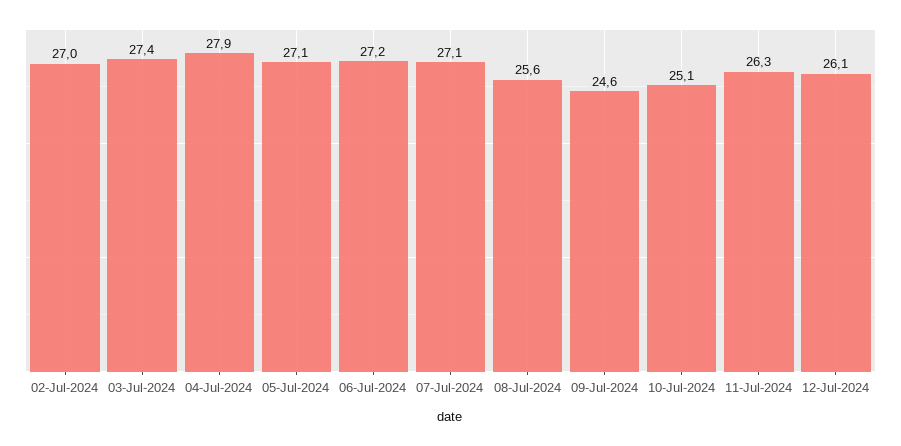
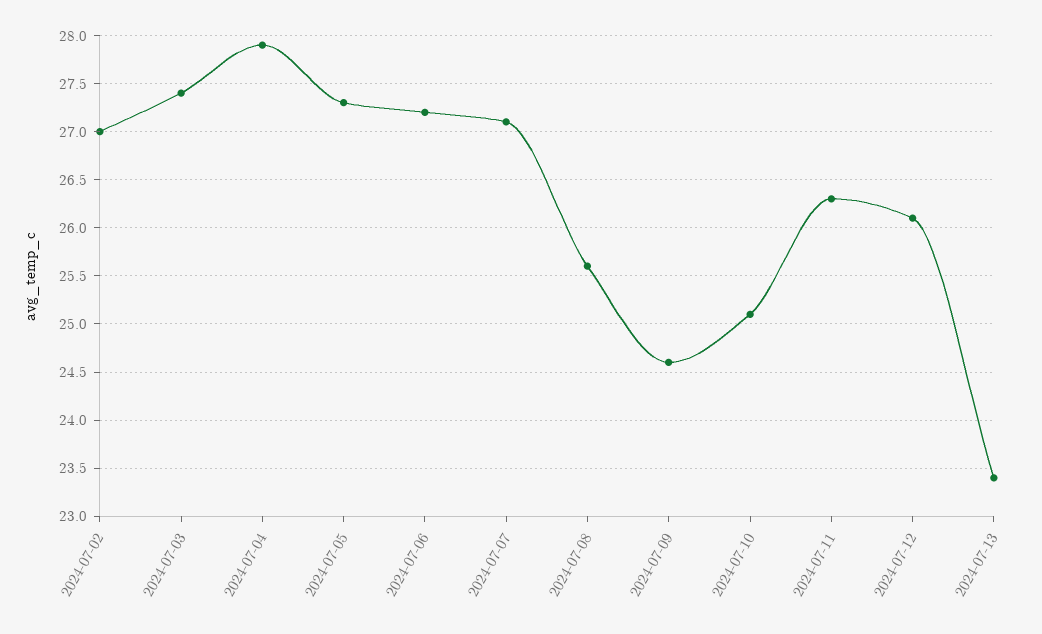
05-Jul-2024: 27.1 -> 27.3
2024-07-13: none -> 23.4

